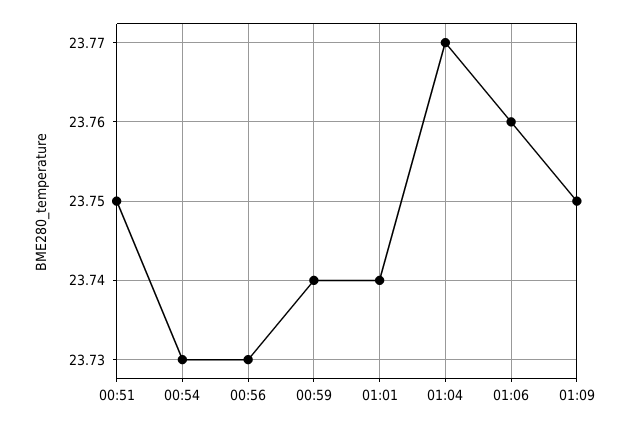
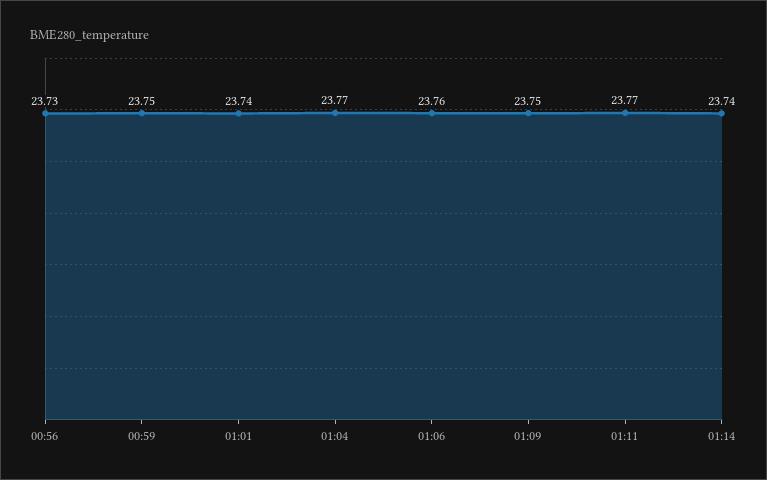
00:51: 23.75 -> none
00:54: 23.73 -> none
00:59: 23.74 -> 23.75
01:11: none -> 23.77
01:14: none -> 23.74

